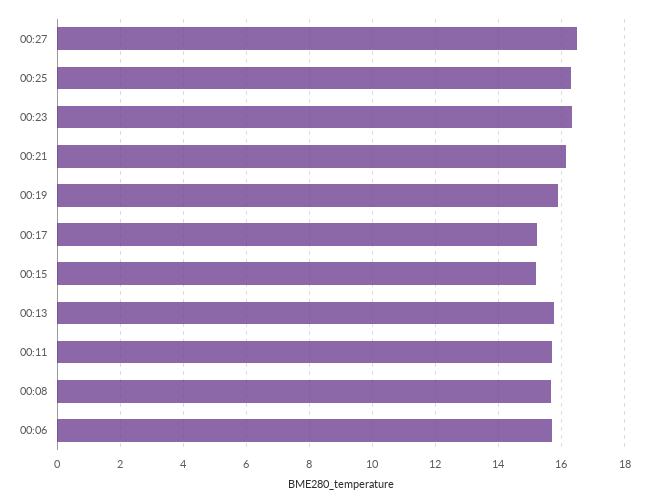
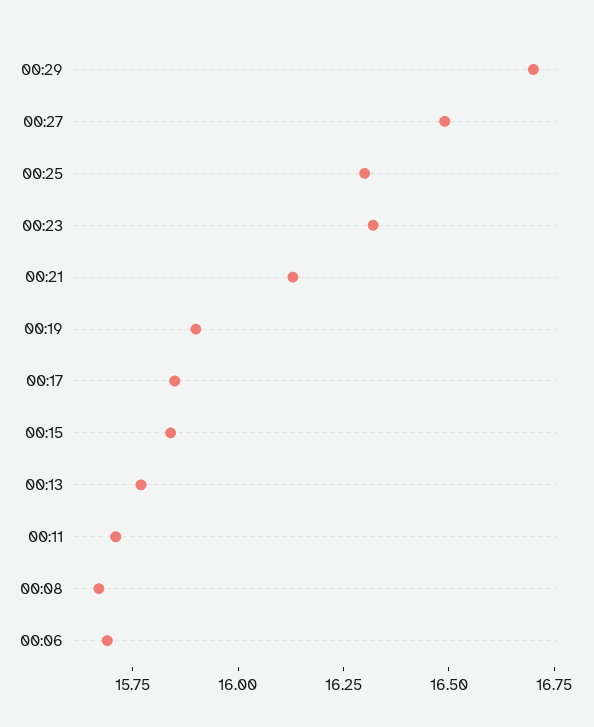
00:17: 15.2 -> 15.85
00:15: 15.2 -> 15.85
00:29: none -> 16.7

